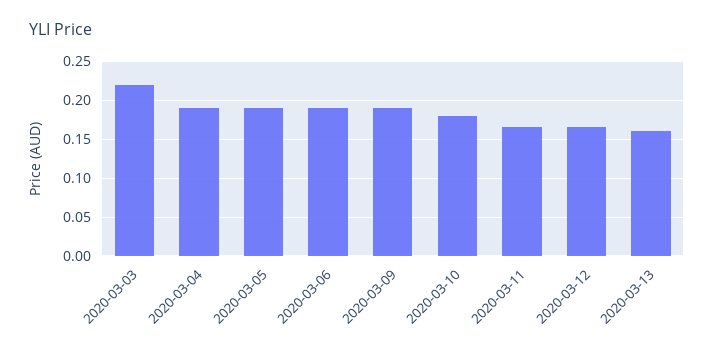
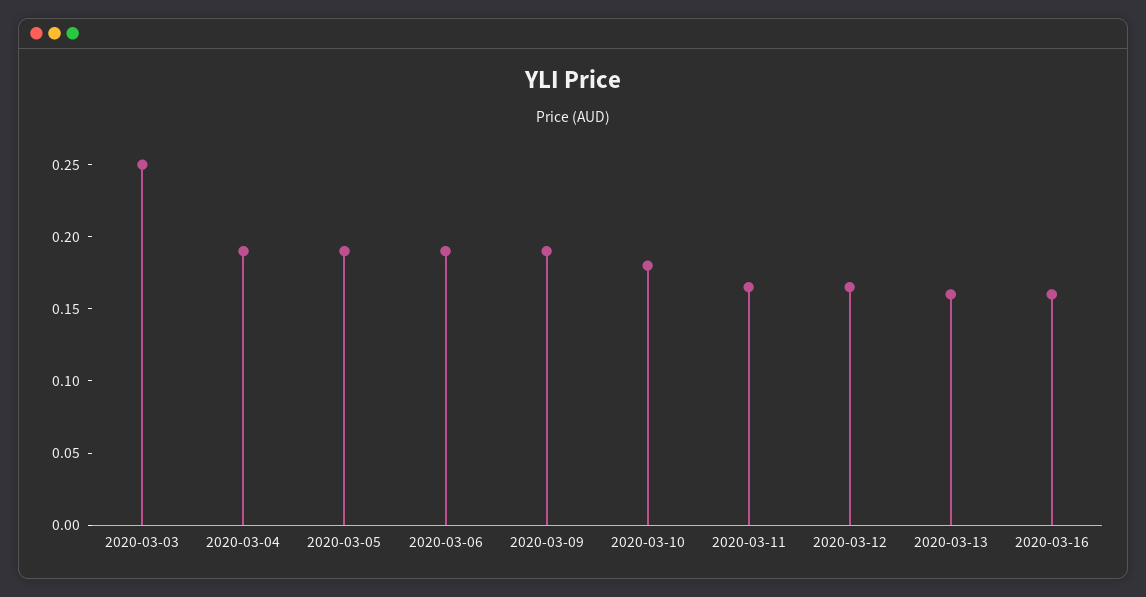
2020-03-03: 0.22 -> 0.25
2020-03-16: none -> 0.16

